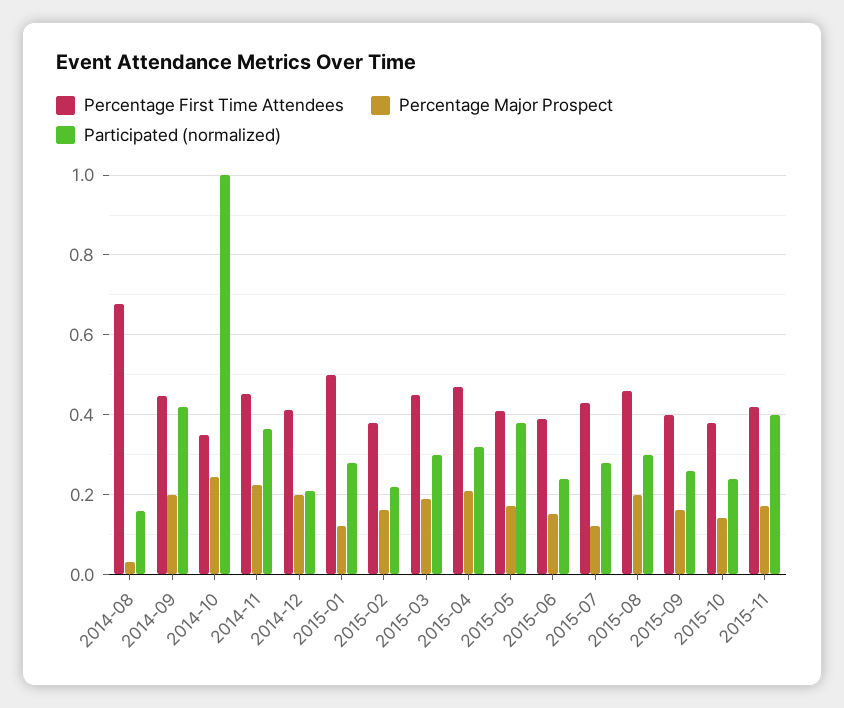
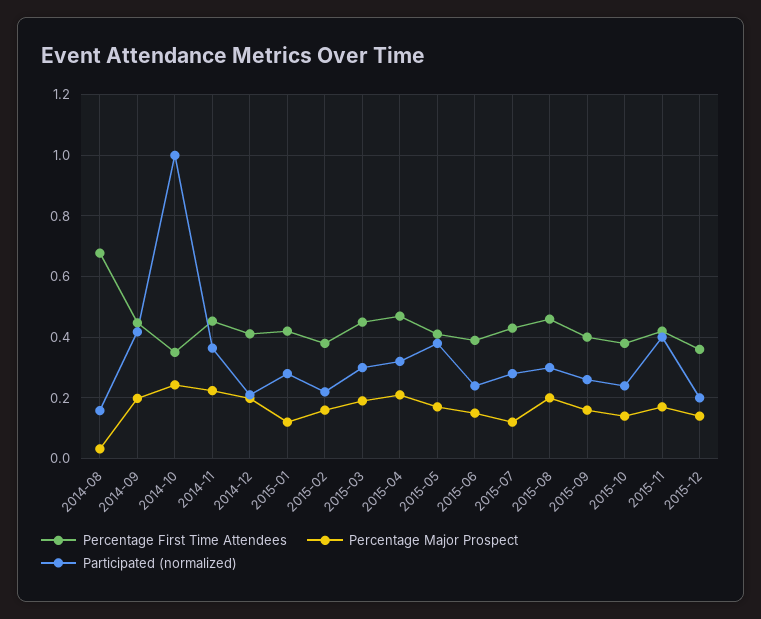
Percentage First Time Attendees, 2015-01: 0.5 -> 0.42
Percentage First Time Attendees, 2015-12: none -> 0.36
Percentage Major Prospect, 2015-12: none -> 0.14
Participated (normalized), 2015-12: none -> 0.2

